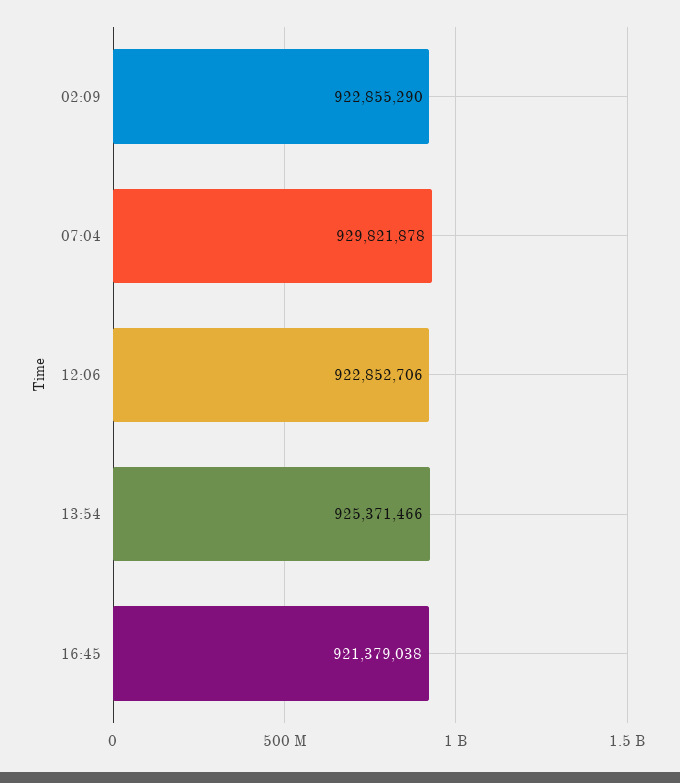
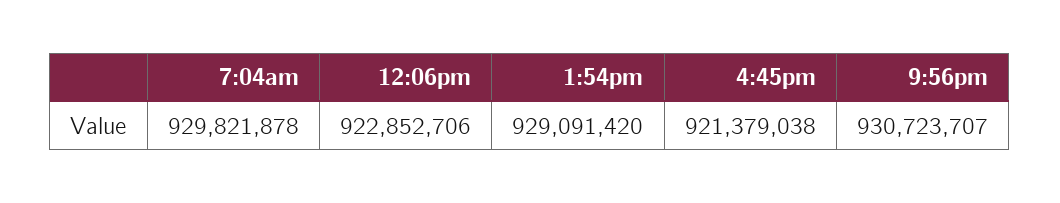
02:09: 922855290 -> none
13:54: 925371466 -> 929091420
9:56pm: none -> 930723707

